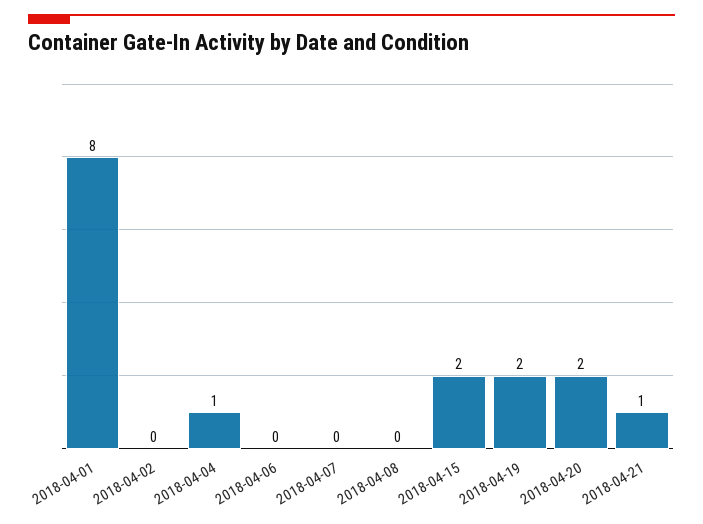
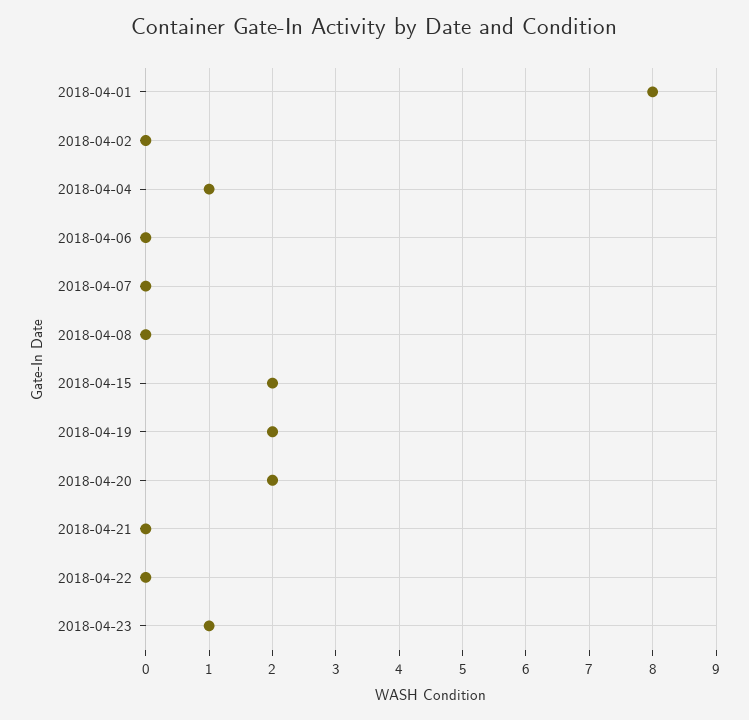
2018-04-21: 1 -> 0
2018-04-22: none -> 0
2018-04-23: none -> 1

